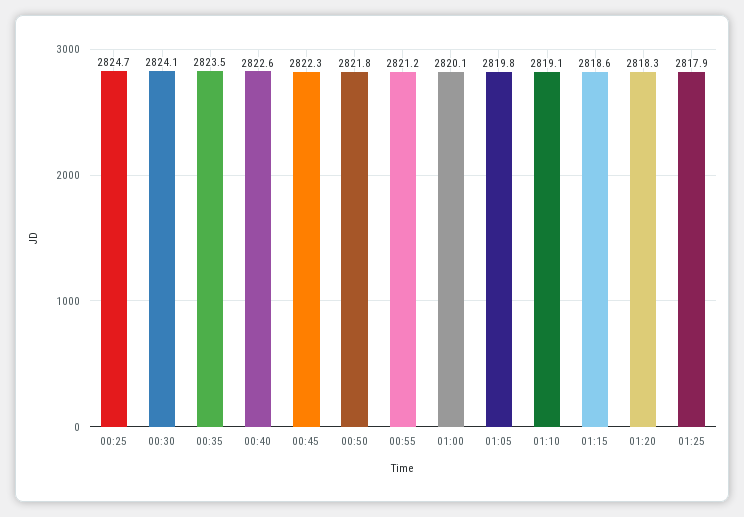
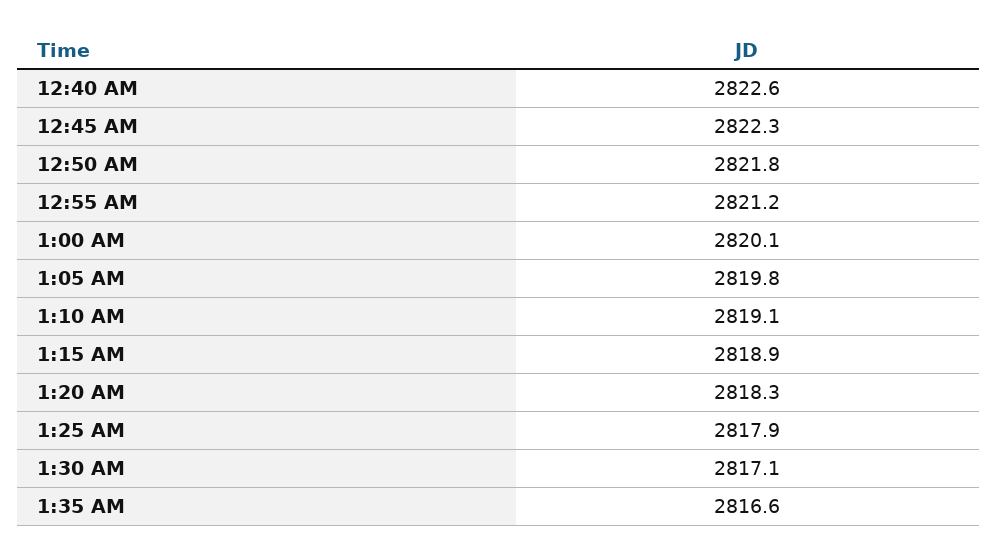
00:25: 2824.7 -> none
00:30: 2824.1 -> none
00:35: 2823.5 -> none
01:15: 2818.6 -> 2818.9
1:30 AM: none -> 2817.1
1:35 AM: none -> 2816.6

